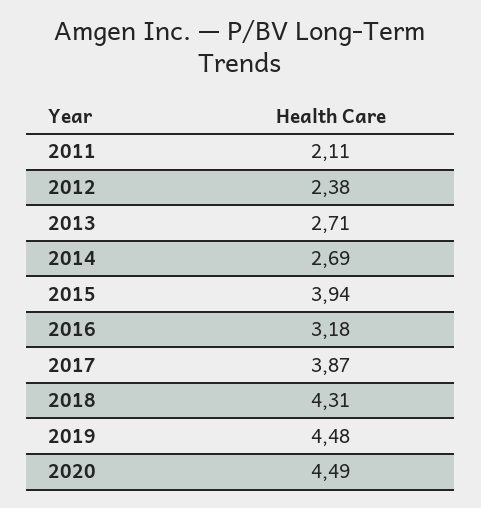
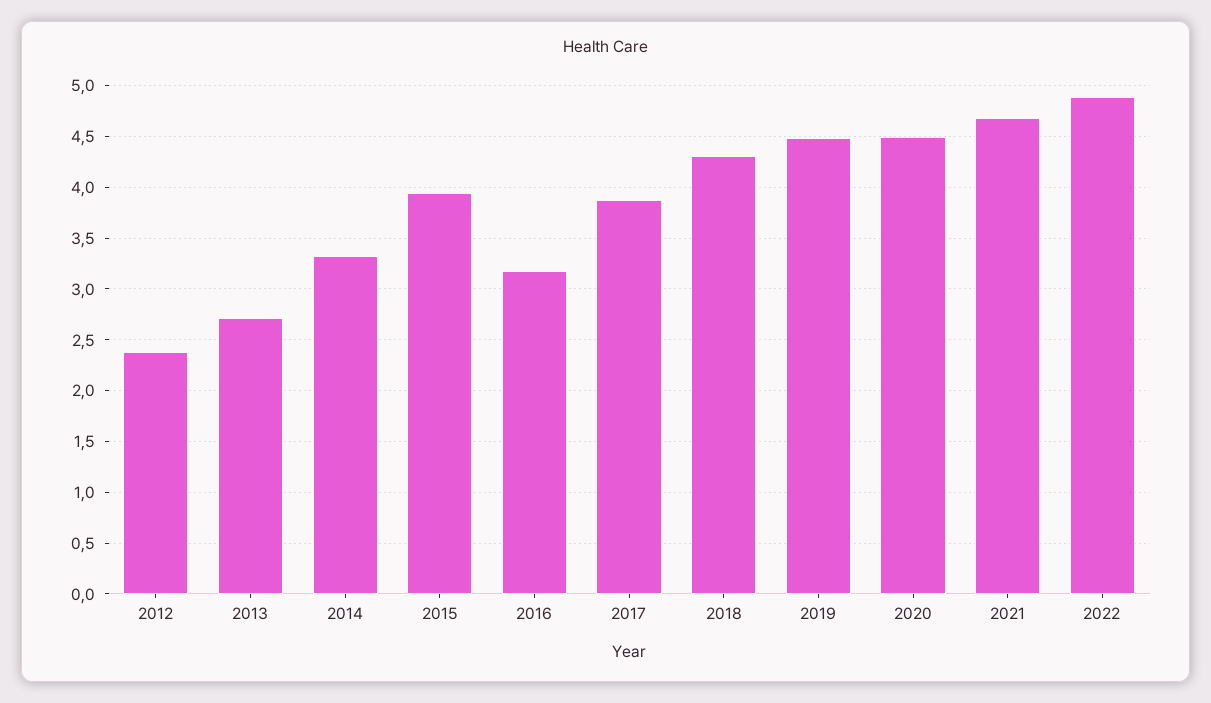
2011: 2.11 -> none
2014: 2.69 -> 3.3
2021: none -> 4.7
2022: none -> 4.9

